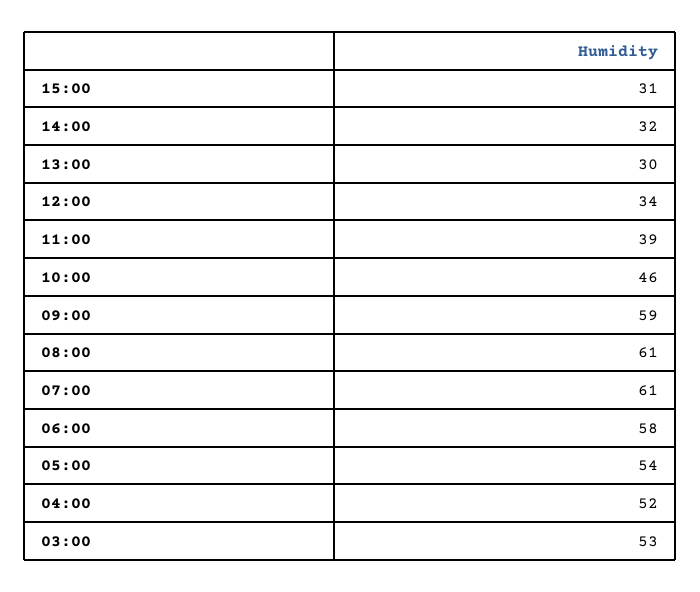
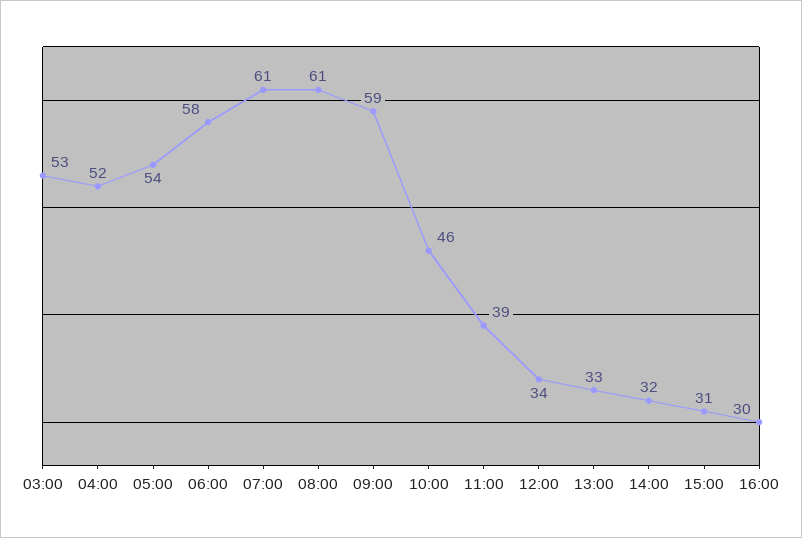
13:00: 30 -> 33
16:00: none -> 30

